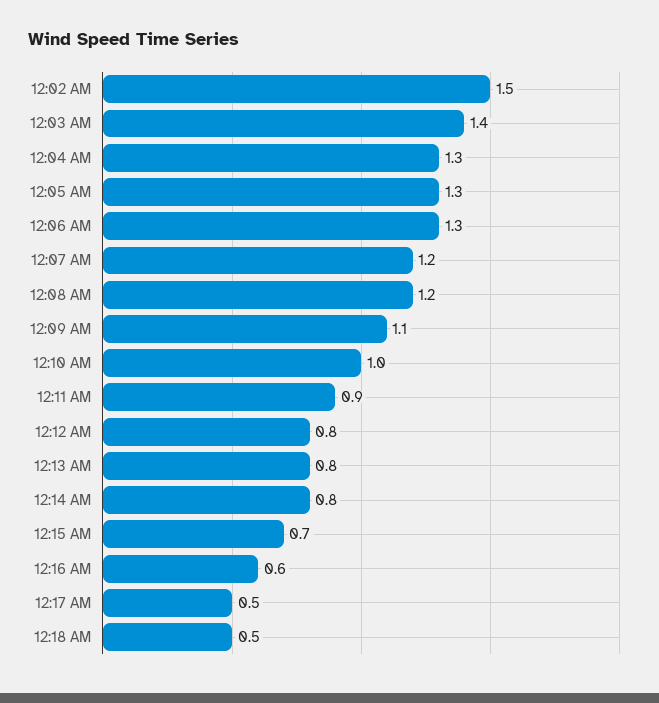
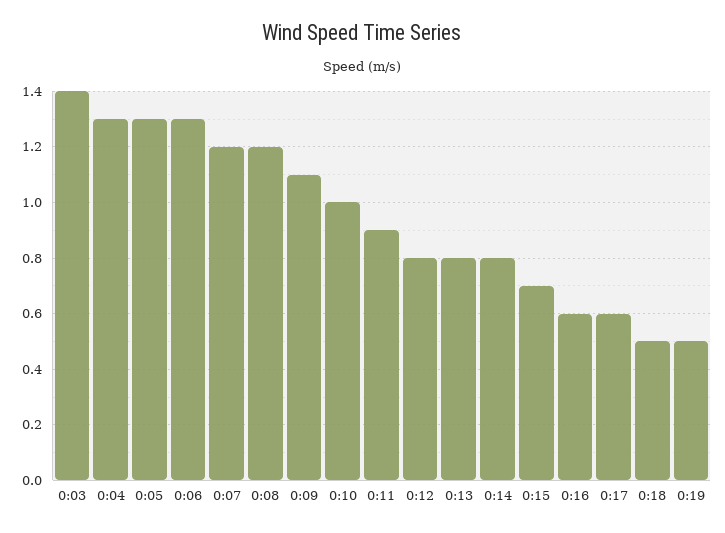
12:02 AM: 1.5 -> none
12:17 AM: 0.5 -> 0.6
0:19: none -> 0.5

